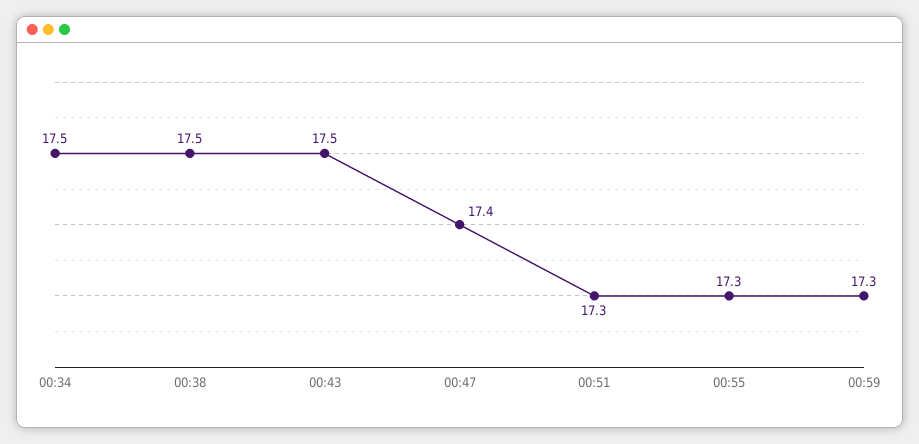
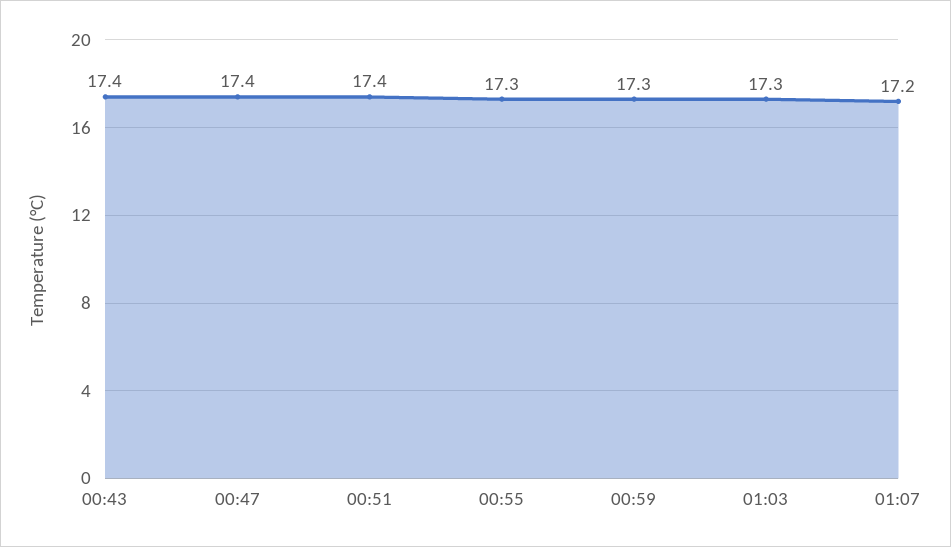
00:34: 17.5 -> none
00:38: 17.5 -> none
00:43: 17.5 -> 17.4
00:51: 17.3 -> 17.4
01:03: none -> 17.3
01:07: none -> 17.2

